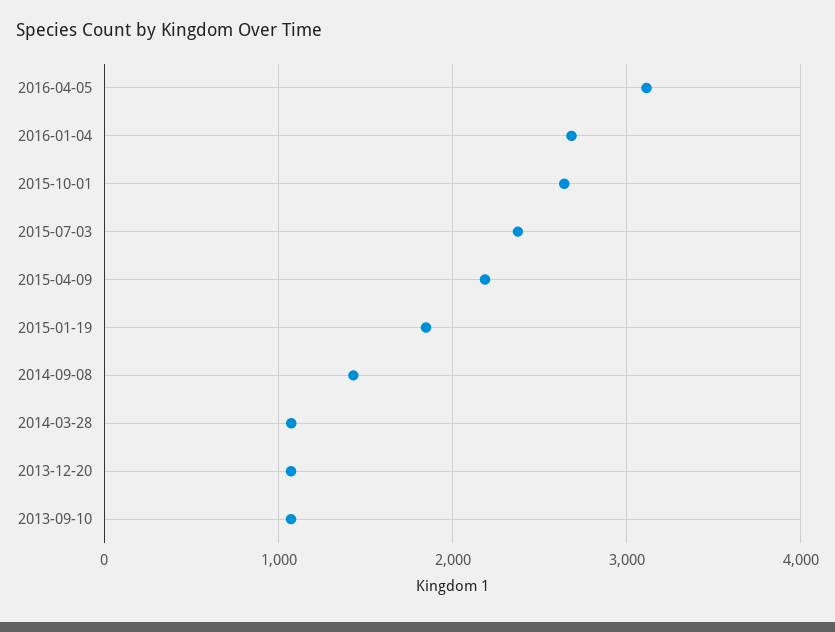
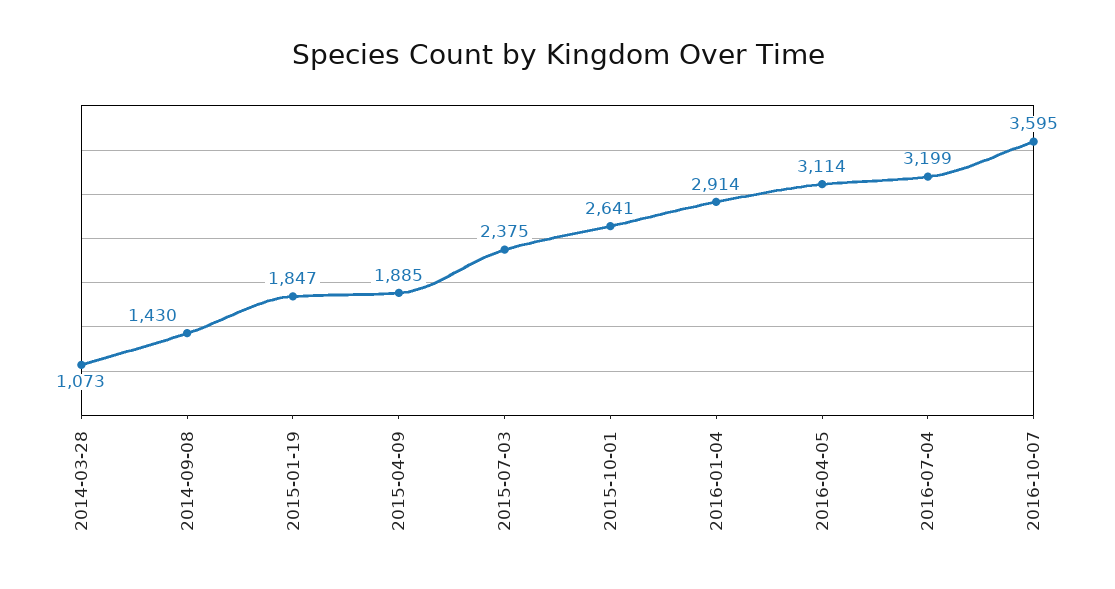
2016-01-04: 2700 -> 2914
2015-04-09: 2200 -> 1885
2013-12-20: 1100 -> none
2013-09-10: 1100 -> none
2016-07-04: none -> 3199
2016-10-07: none -> 3595

